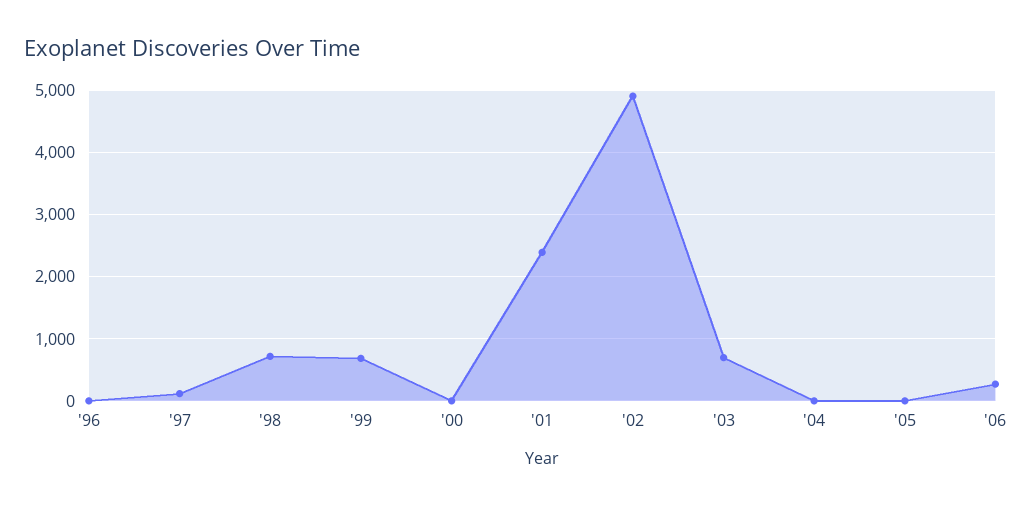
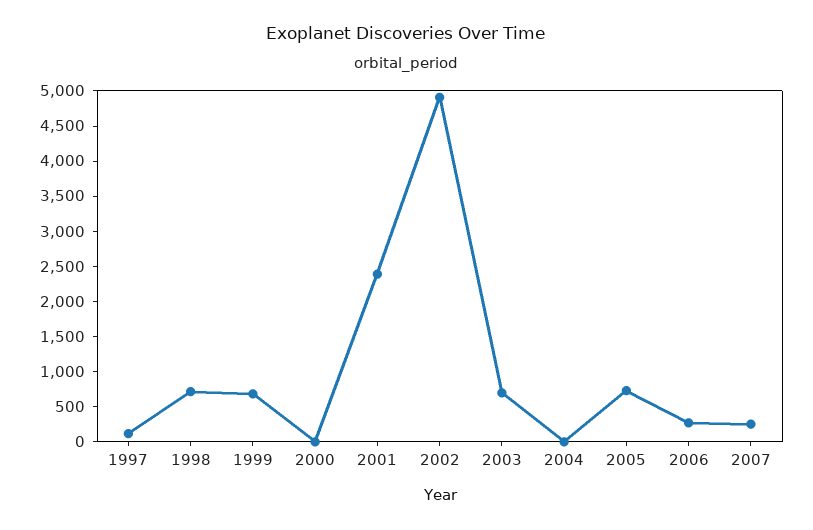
'96: 0 -> none
'05: 0 -> 750
2007: none -> 250

